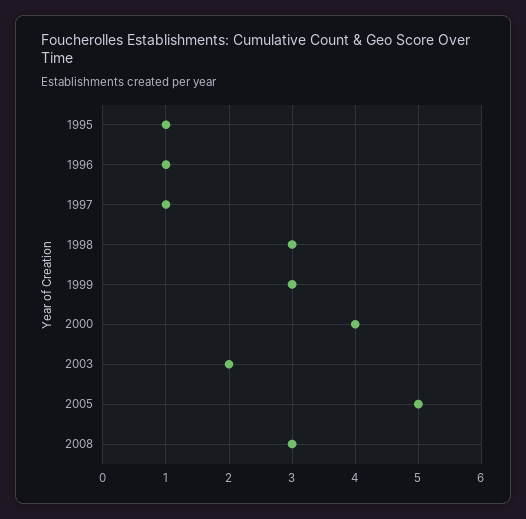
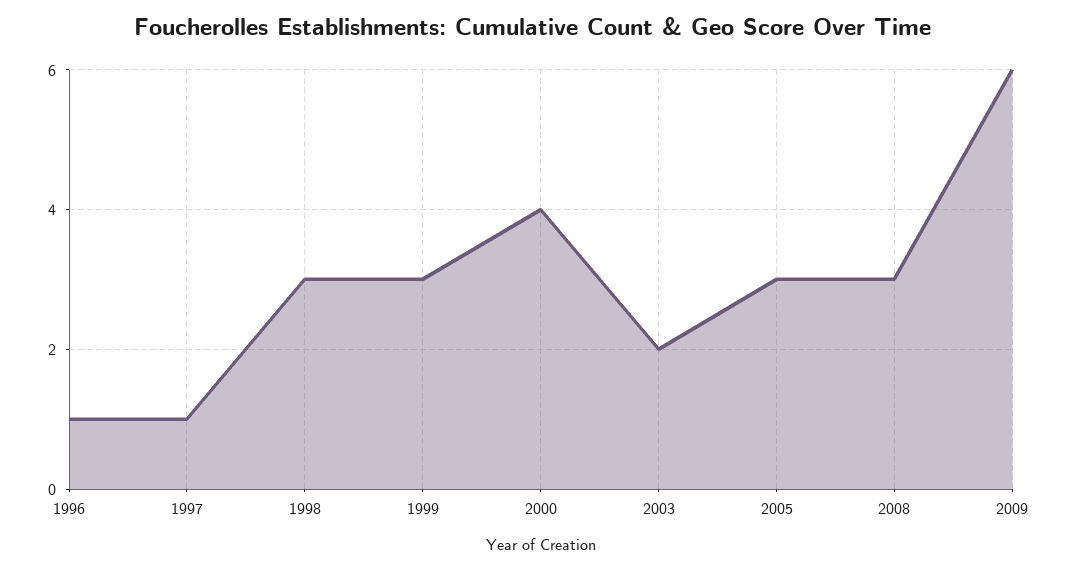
1995: 1 -> none
2005: 5 -> 3
2009: none -> 6

